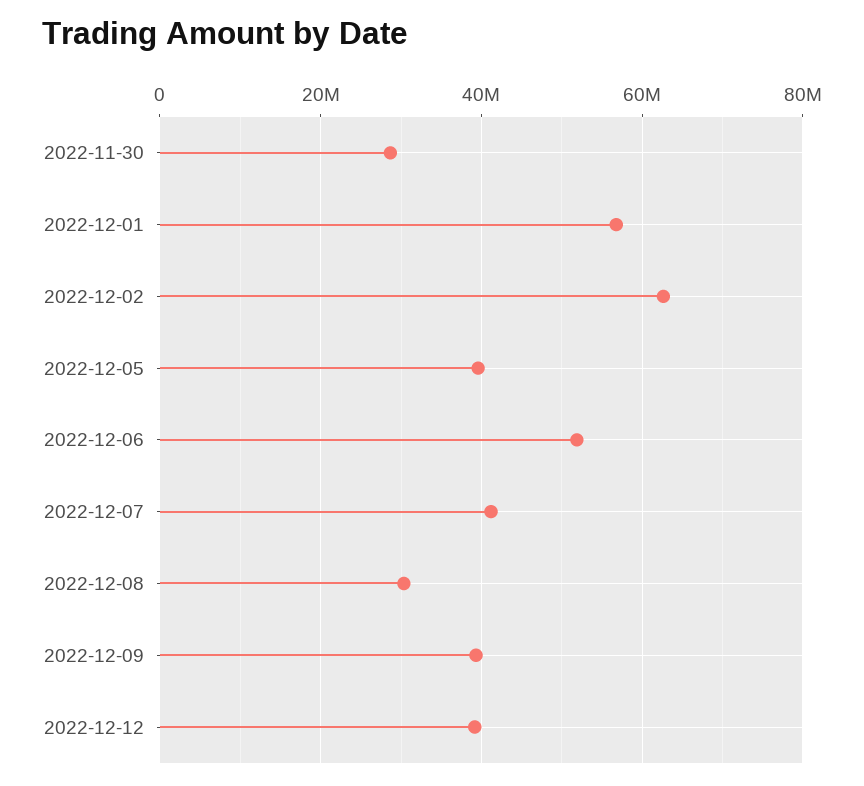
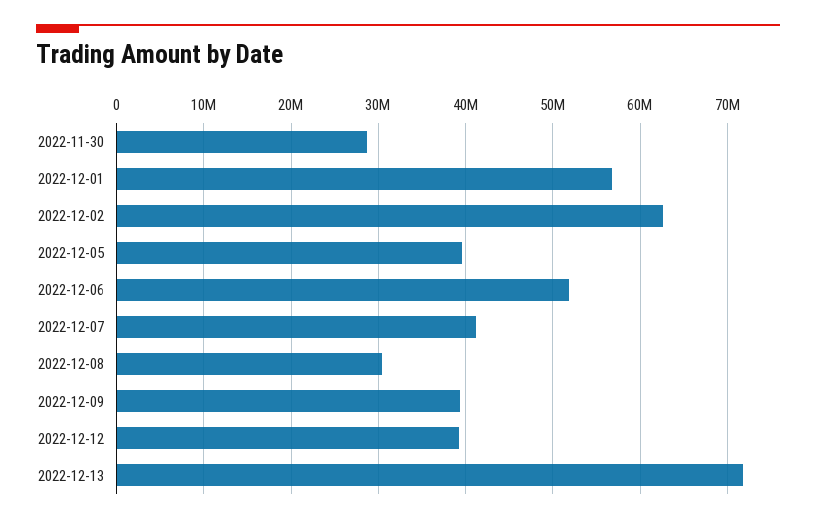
2022-12-13: none -> 72000000

